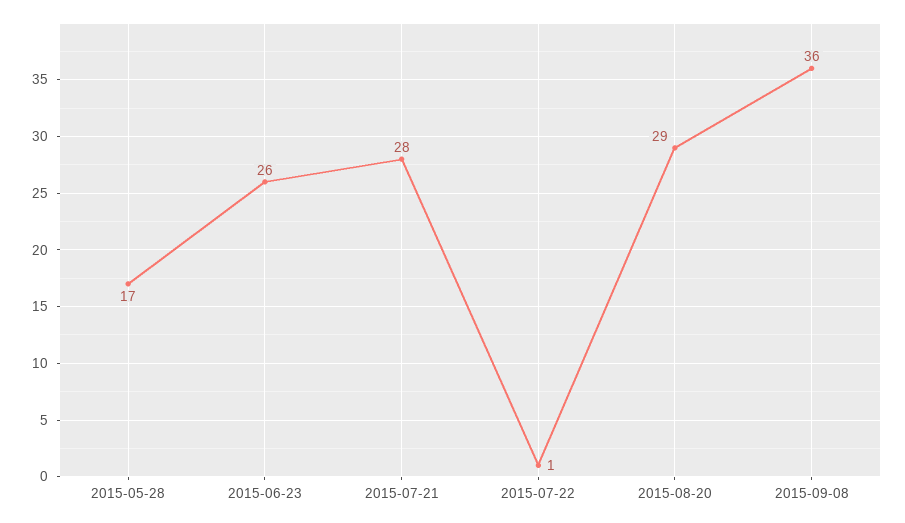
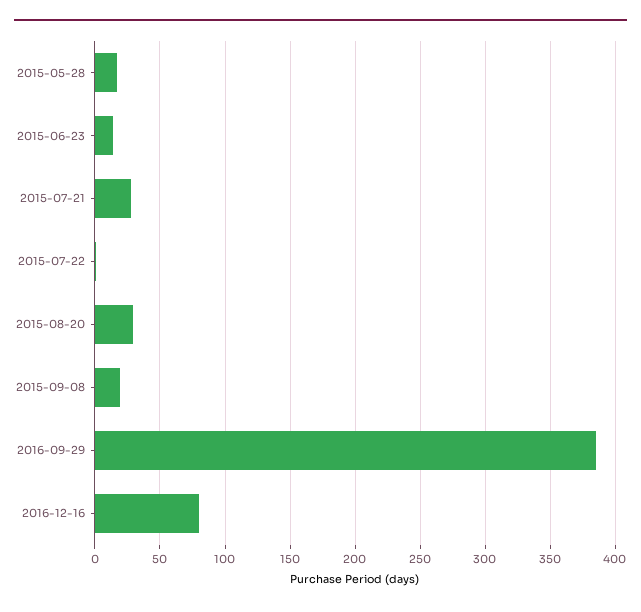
2015-06-23: 26 -> 15
2015-09-08: 36 -> 20
2016-09-29: none -> 385
2016-12-16: none -> 80

